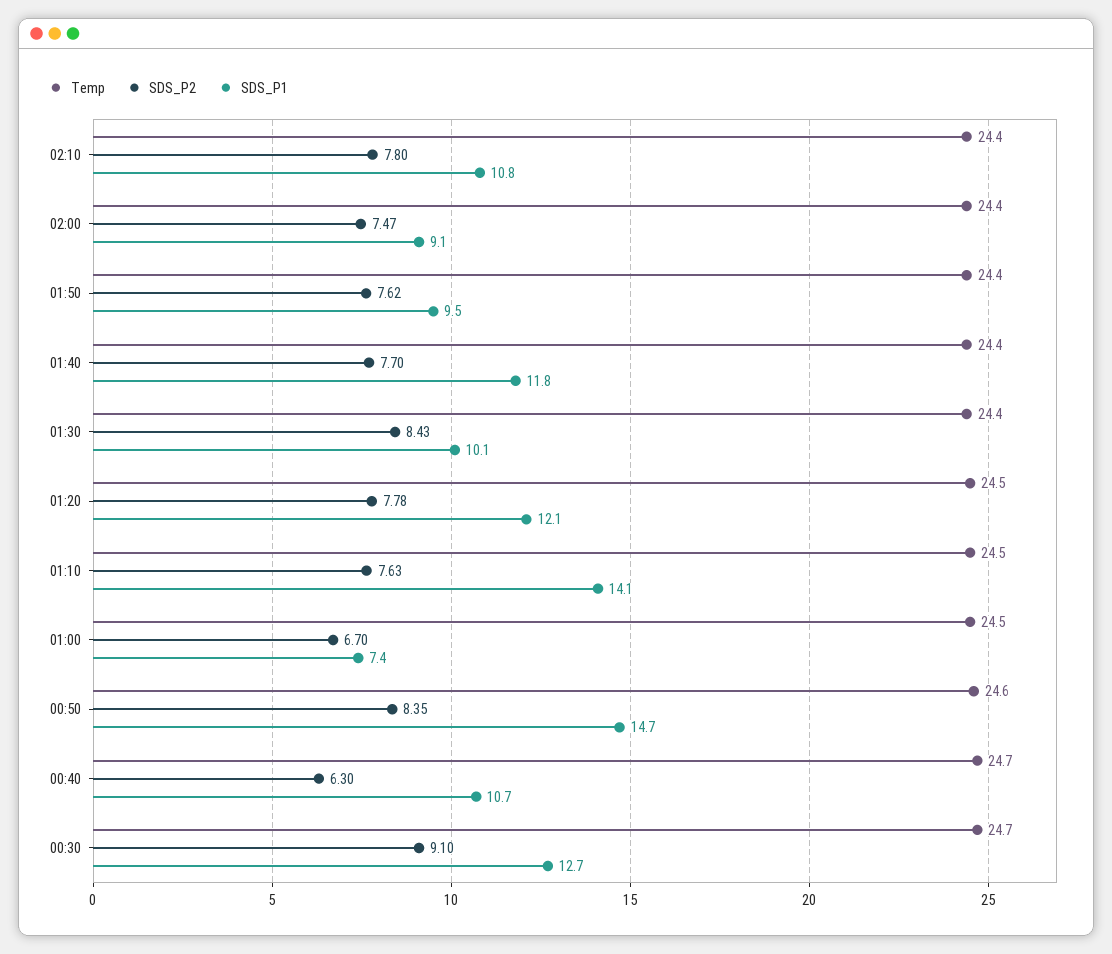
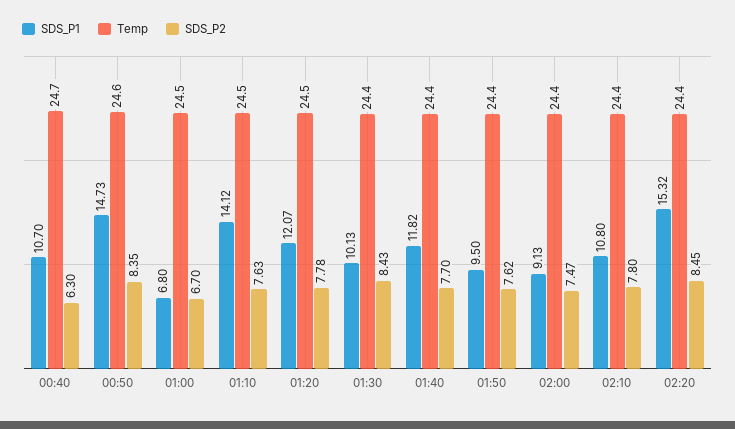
SDS_P1, 01:00: 7.4 -> 6.8
Temp, 00:30: 24.7 -> none
SDS_P2, 00:30: 9.1 -> none
SDS_P1, 00:30: 12.7 -> none
SDS_P1, 02:20: none -> 15.32
Temp, 02:20: none -> 24.4
SDS_P2, 02:20: none -> 8.45

